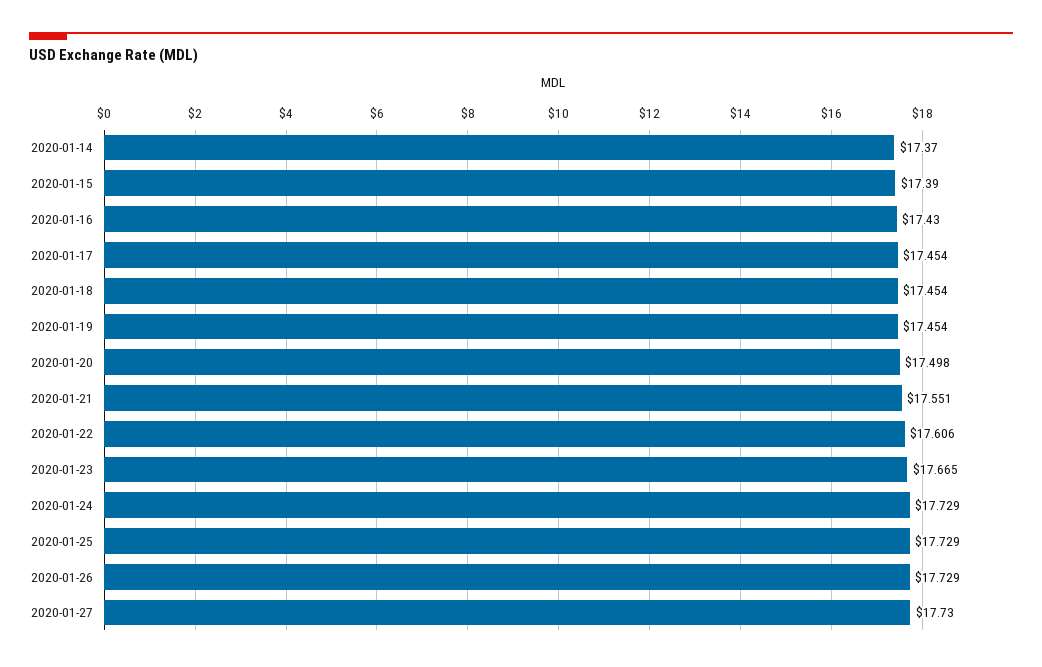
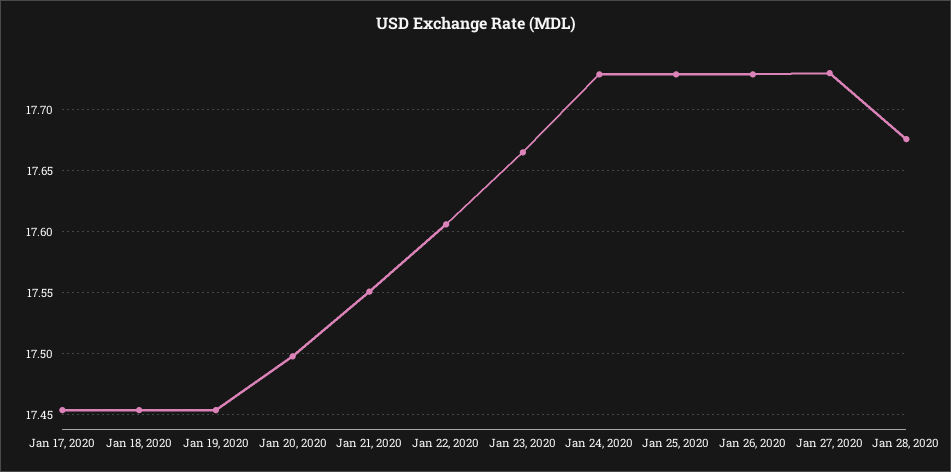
2020-01-14: 17.37 -> none
2020-01-15: 17.39 -> none
2020-01-16: 17.43 -> none
Jan 28, 2020: none -> 17.675

